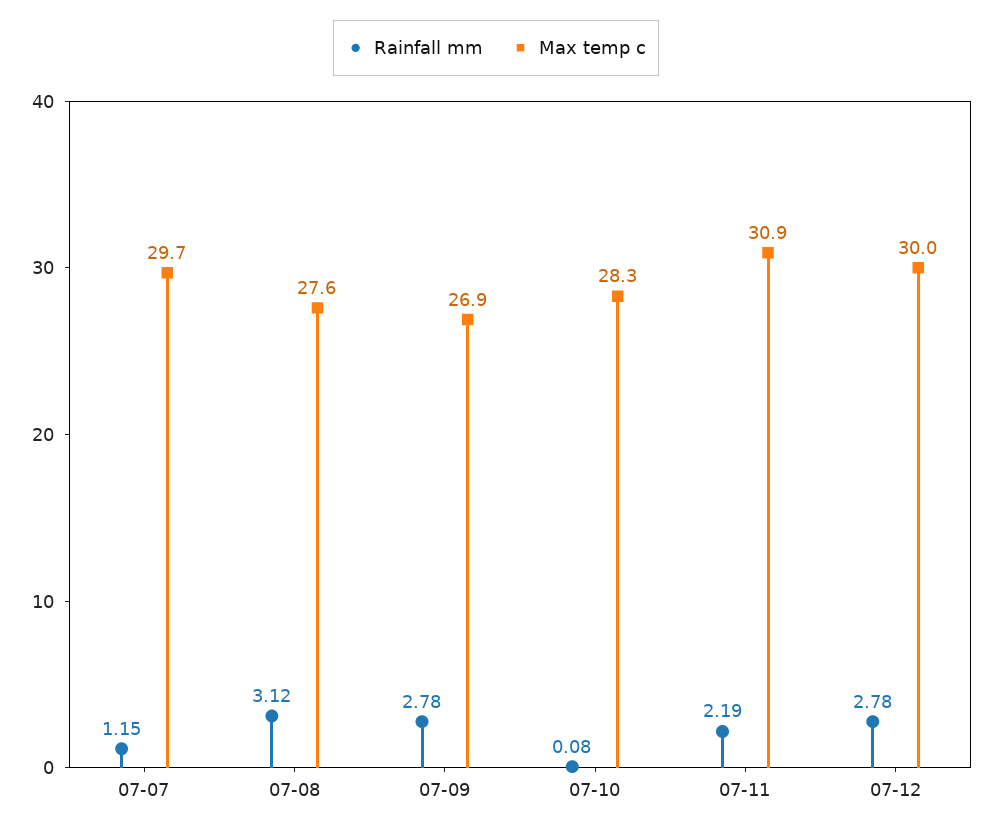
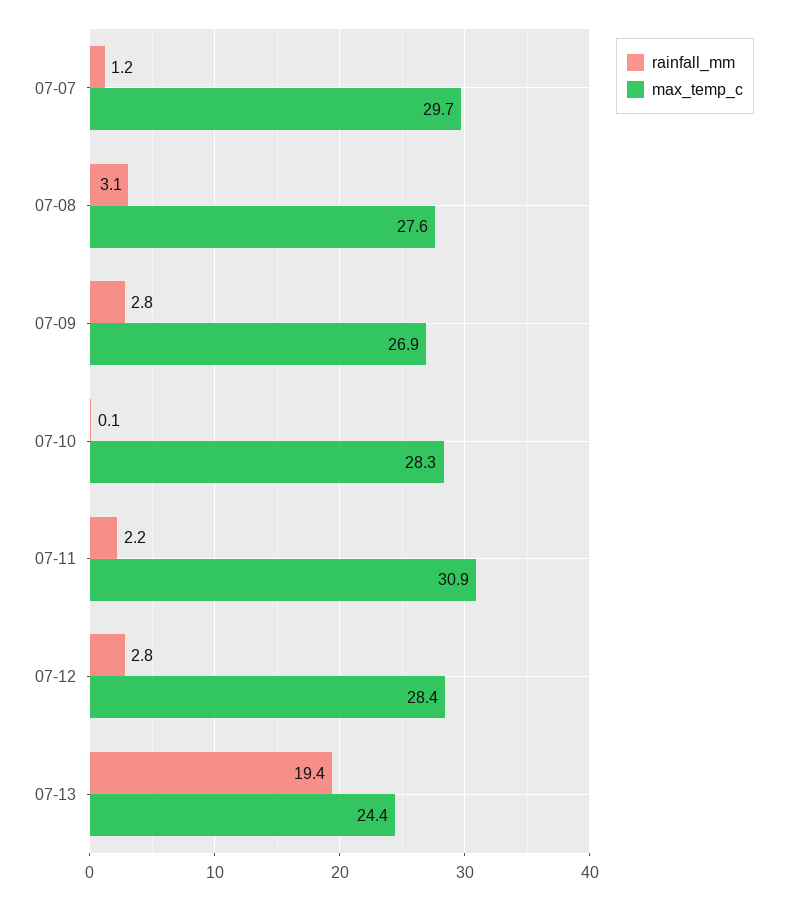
Max temp c, 07-12: 30 -> 28.4
Rainfall mm, 07-13: none -> 19.4
Max temp c, 07-13: none -> 24.4

